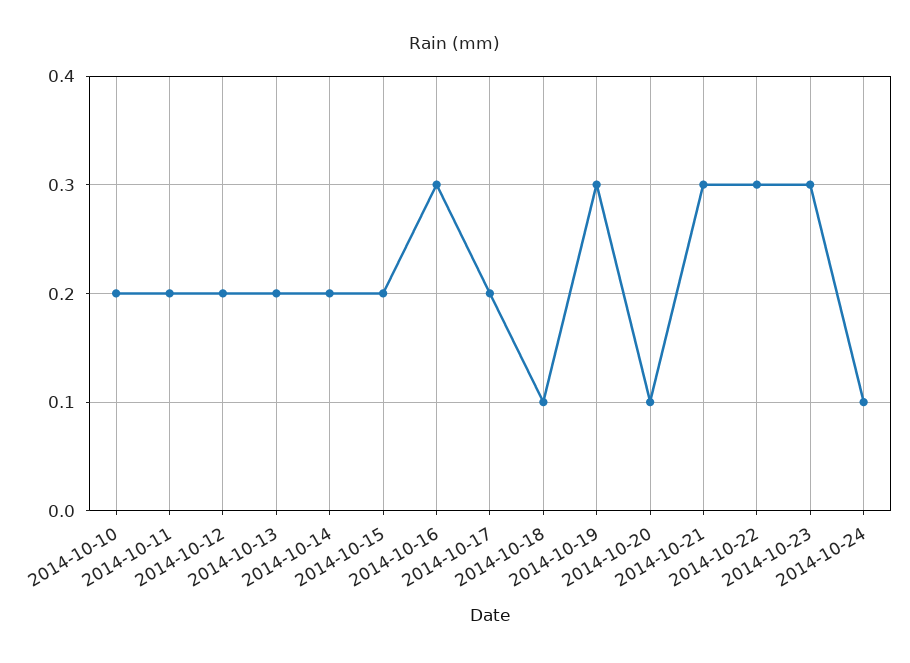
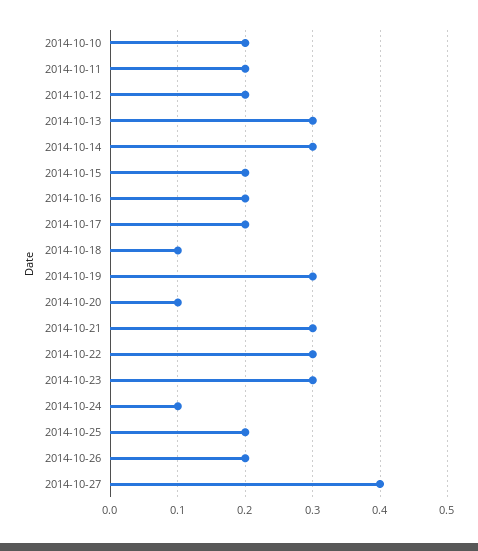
2014-10-13: 0.2 -> 0.3
2014-10-14: 0.2 -> 0.3
2014-10-16: 0.3 -> 0.2
2014-10-25: none -> 0.2
2014-10-26: none -> 0.2
2014-10-27: none -> 0.4

